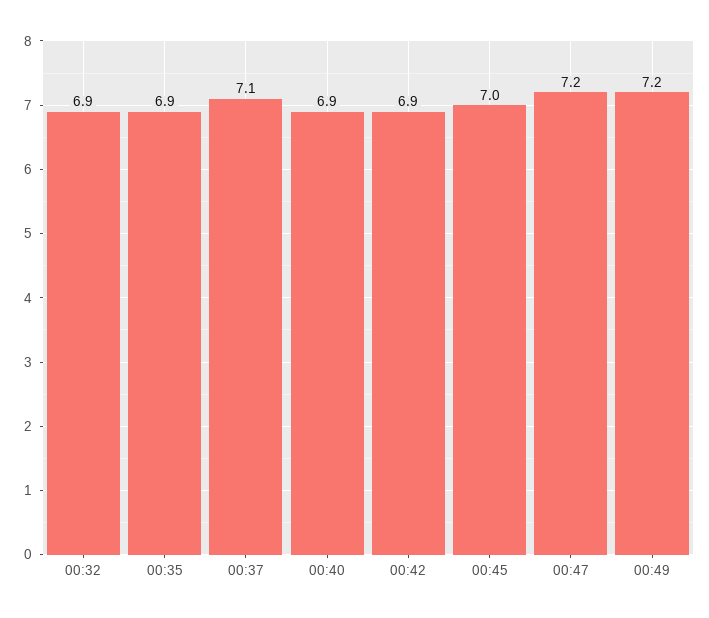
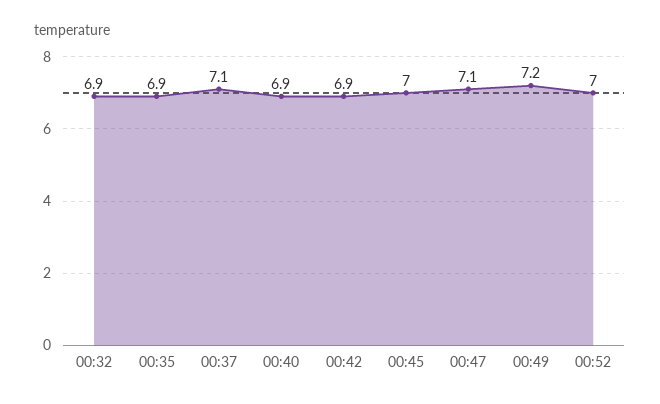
00:47: 7.2 -> 7.1
00:52: none -> 7

